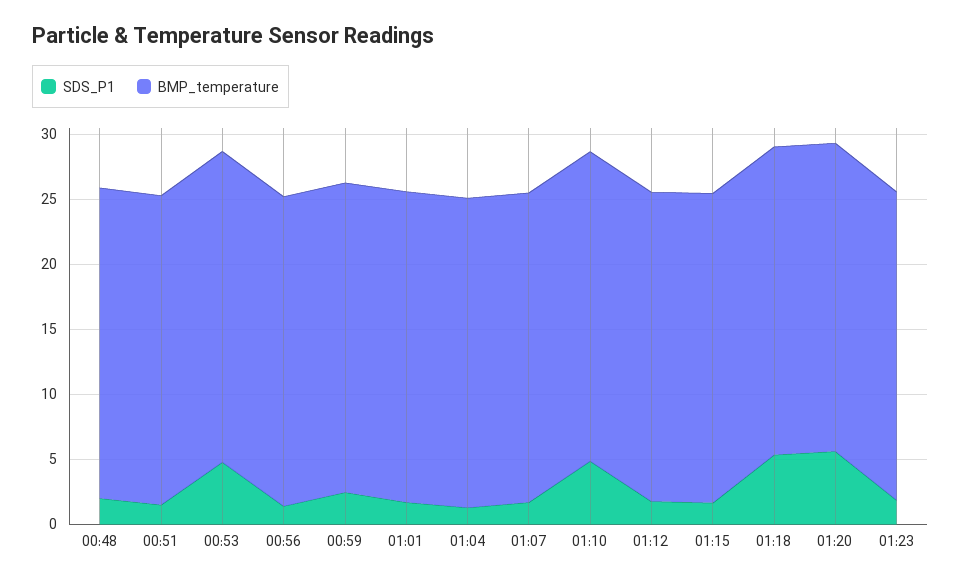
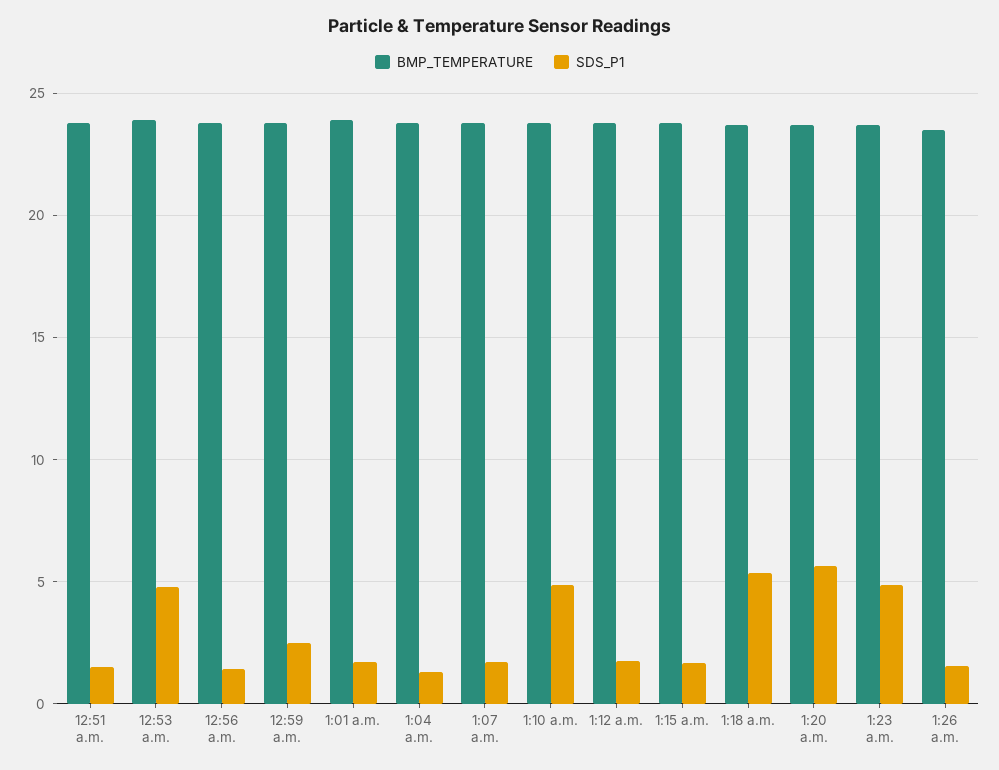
SDS_P1, 00:48: 2 -> none
BMP_temperature, 00:48: 24 -> none
SDS_P1, 01:23: 2 -> 5
BMP_temperature, 1:26 a.m.: none -> 23.5
SDS_P1, 1:26 a.m.: none -> 1.5

